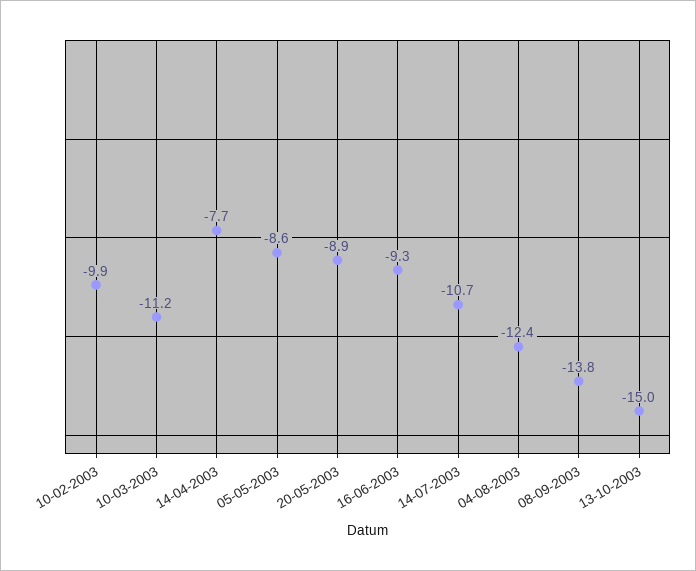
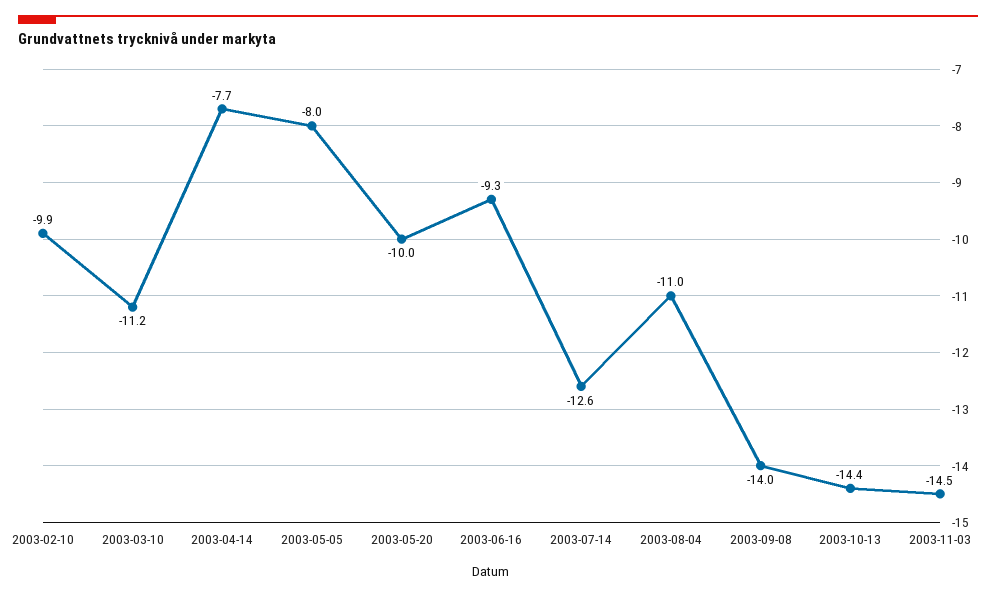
05-05-2003: -8.6 -> -8
20-05-2003: -8.9 -> -10
14-07-2003: -10.7 -> -12.6
04-08-2003: -12.4 -> -11
08-09-2003: -13.8 -> -14
13-10-2003: -15 -> -14.4
2003-11-03: none -> -14.5

